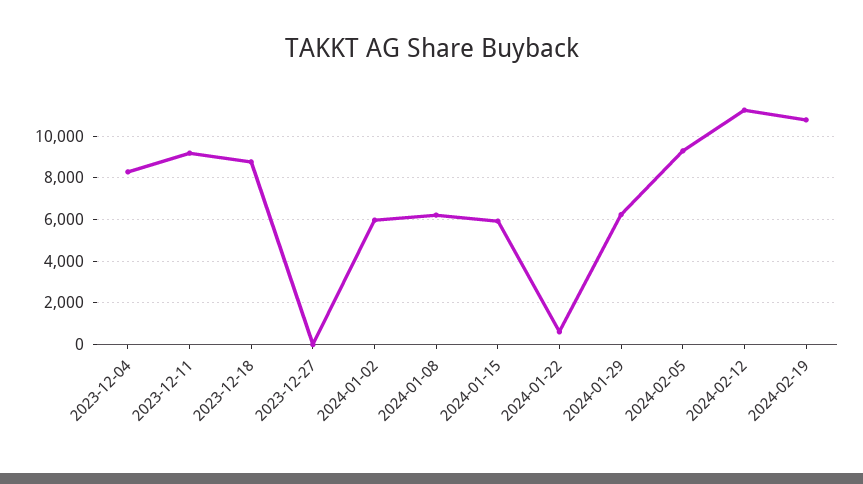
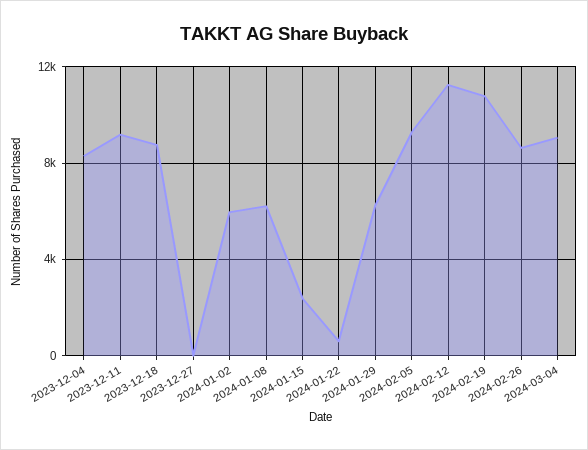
2024-01-15: 6000 -> 2500
2024-02-26: none -> 8500
2024-03-04: none -> 9000

